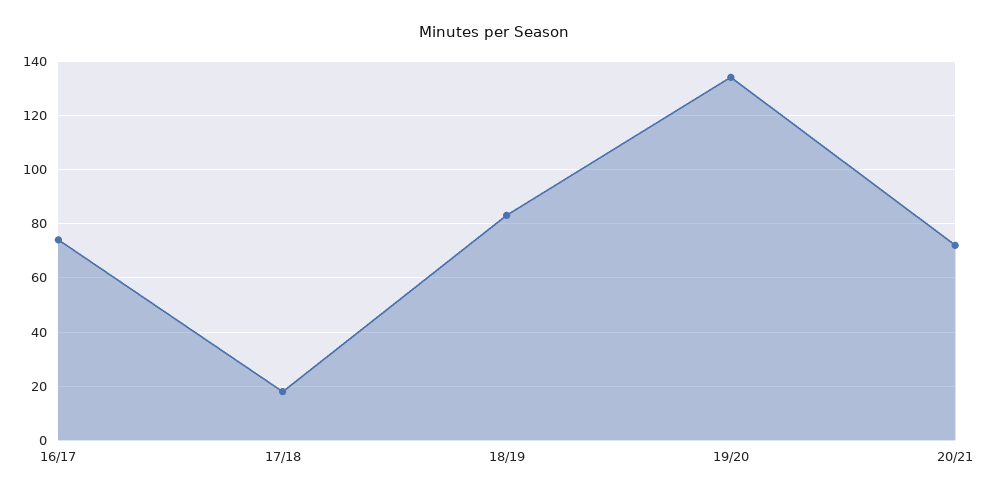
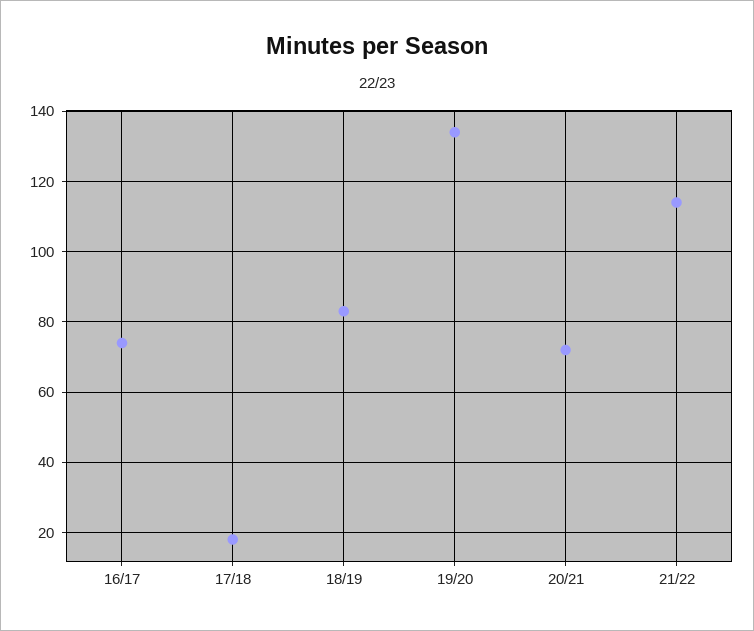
21/22: none -> 115

